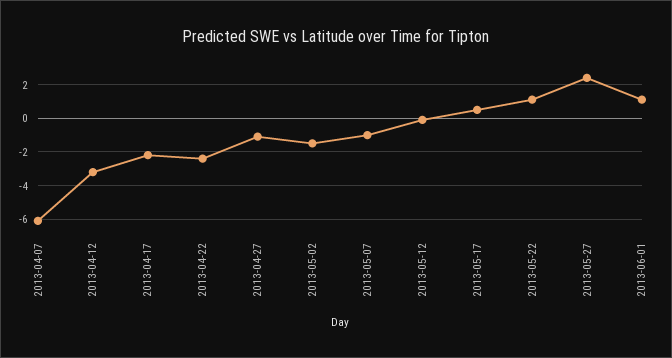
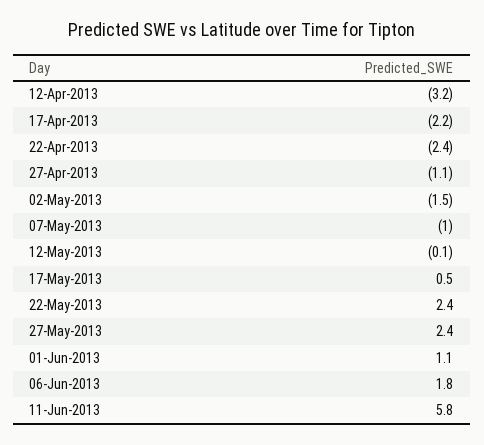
2013-04-07: -6 -> none
2013-05-22: 1 -> 2.4
06-Jun-2013: none -> 1.8
11-Jun-2013: none -> 5.8

